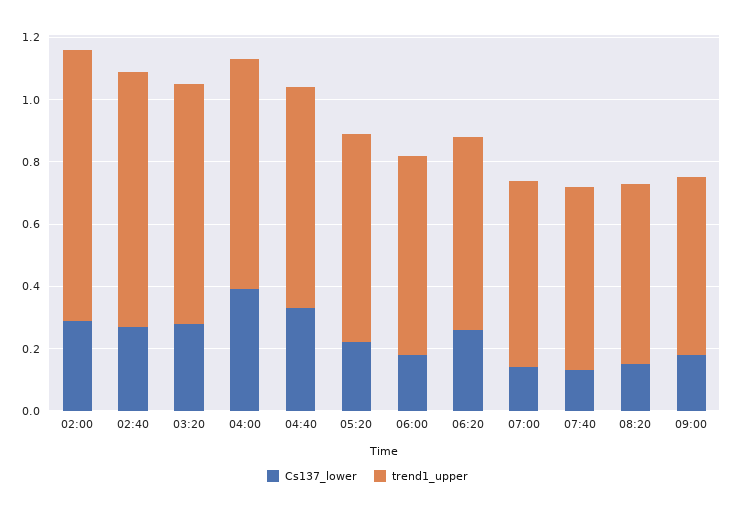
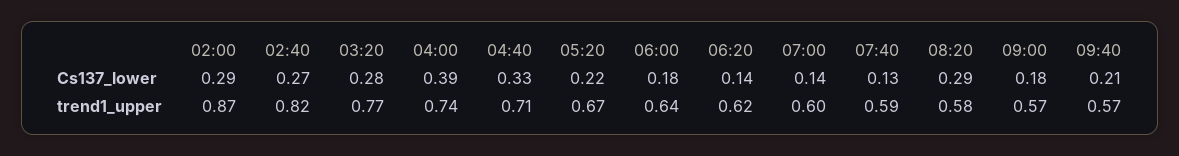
Cs137_lower, 06:20: 0.25 -> 0.14
Cs137_lower, 08:20: 0.15 -> 0.29
Cs137_lower, 09:40: none -> 0.21
trend1_upper, 09:40: none -> 0.57

